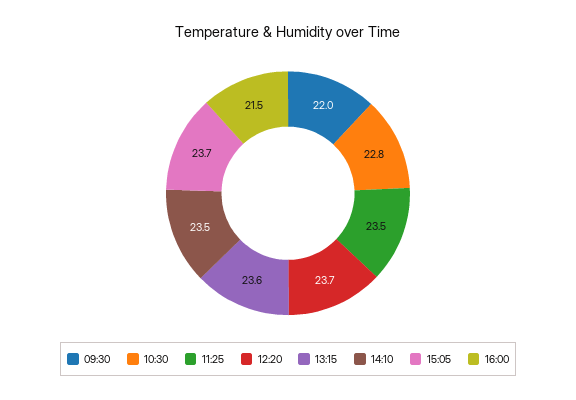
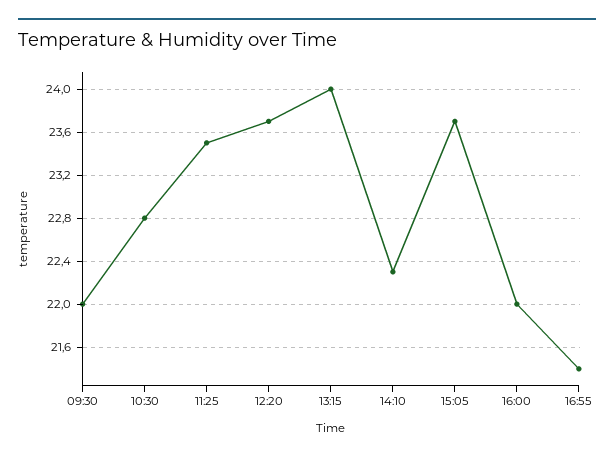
13:15: 23.6 -> 24
14:10: 23.5 -> 22.3
16:00: 21.5 -> 22
16:55: none -> 21.4

